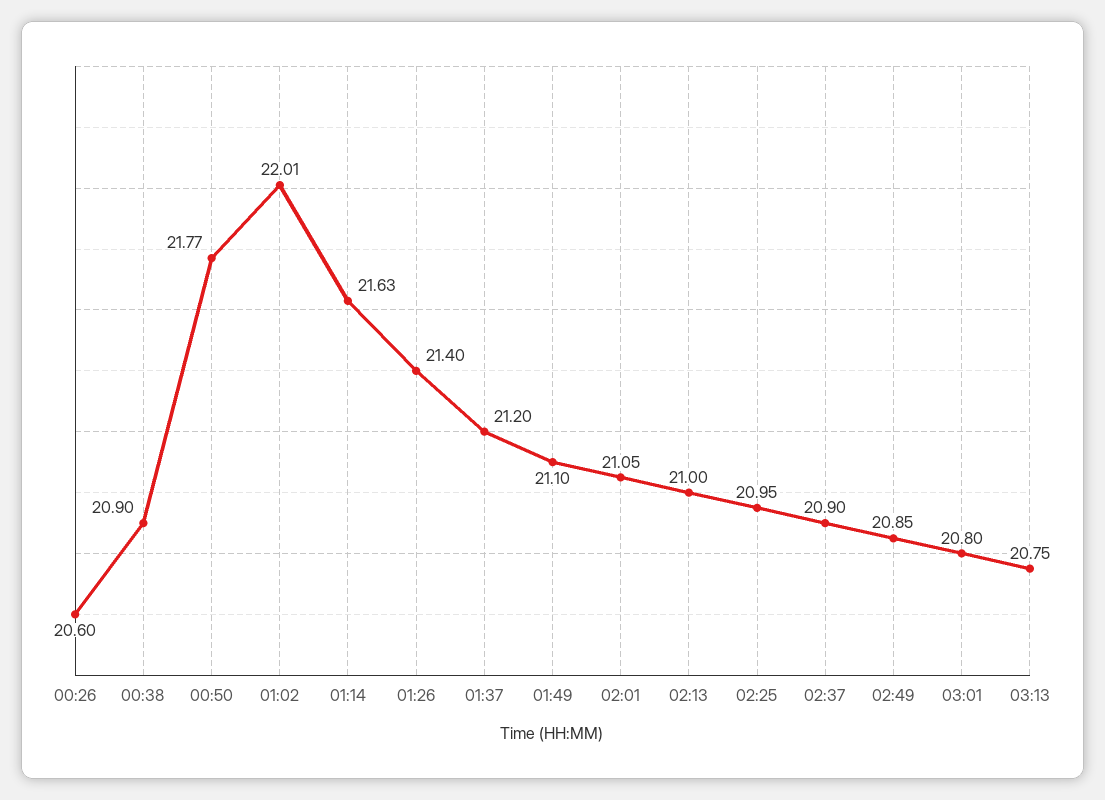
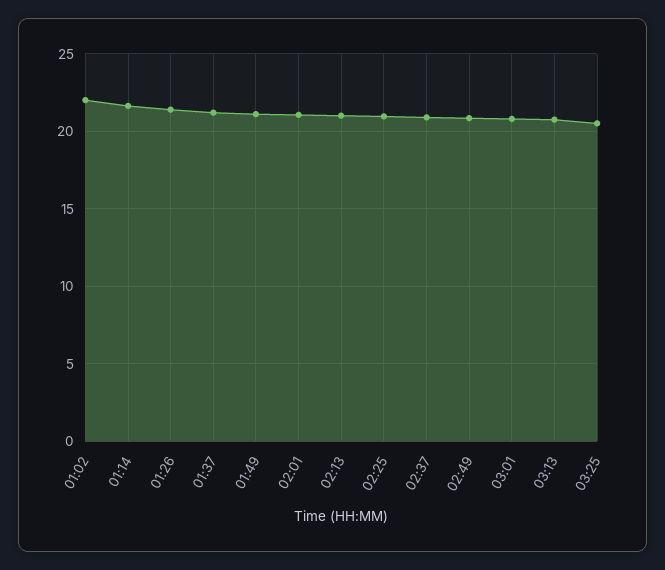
00:26: 20.6 -> none
00:38: 20.9 -> none
00:50: 21.77 -> none
03:25: none -> 20.5

